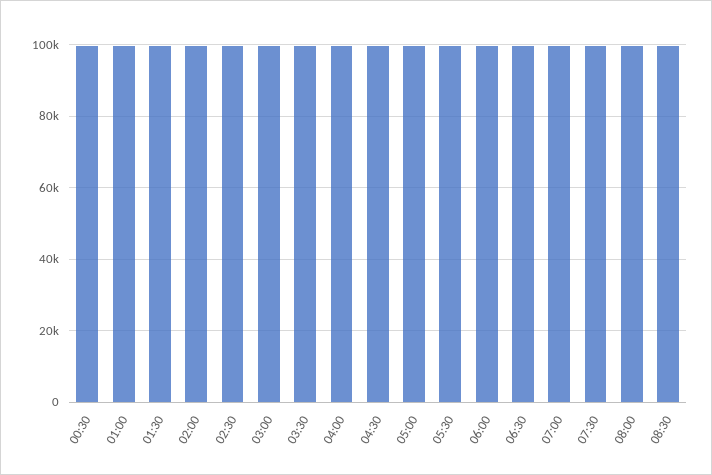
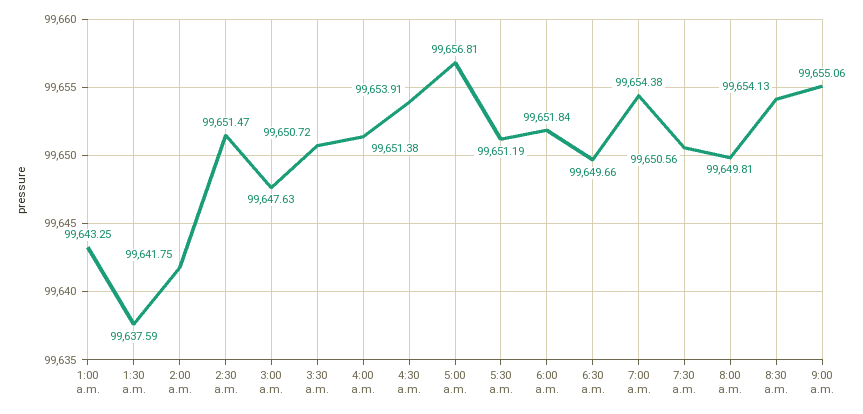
00:30: 100000 -> none
9:00 a.m.: none -> 99655.06

